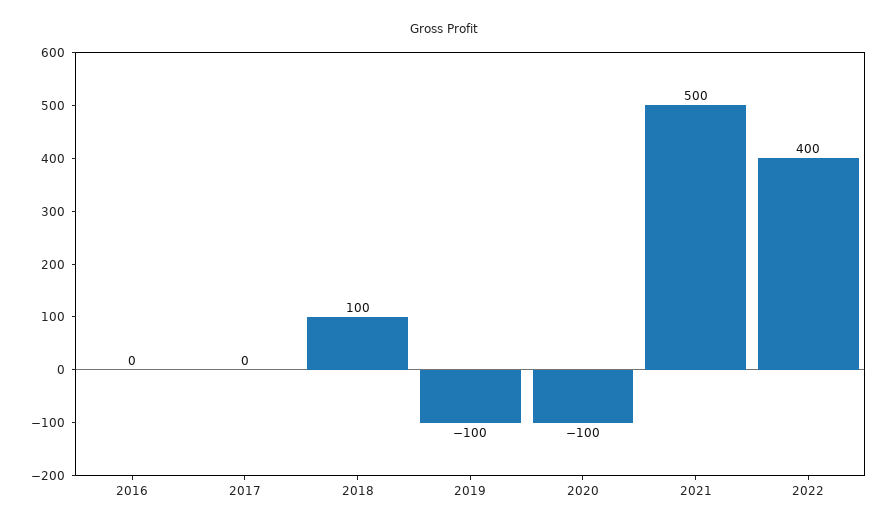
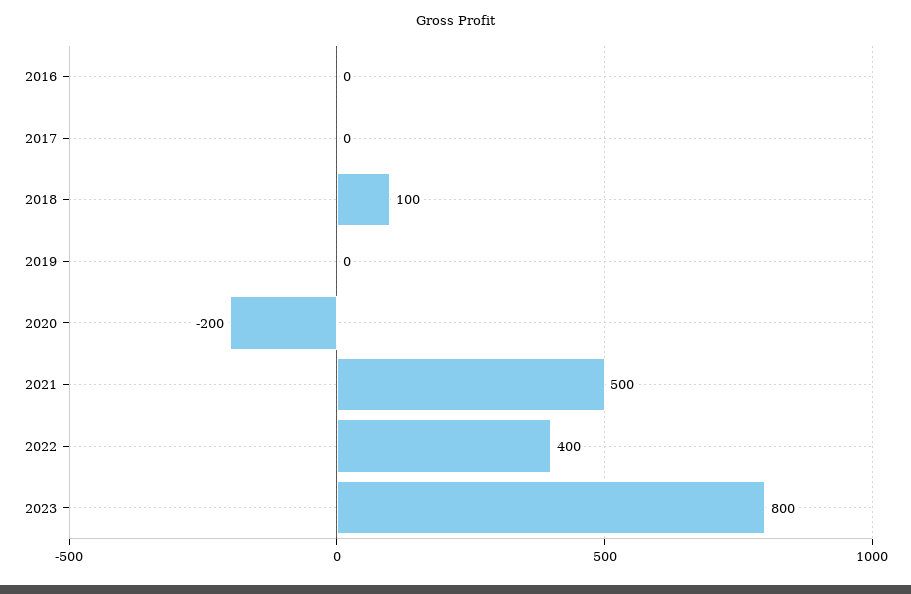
2019: -100 -> 0
2020: -100 -> -200
2023: none -> 800

